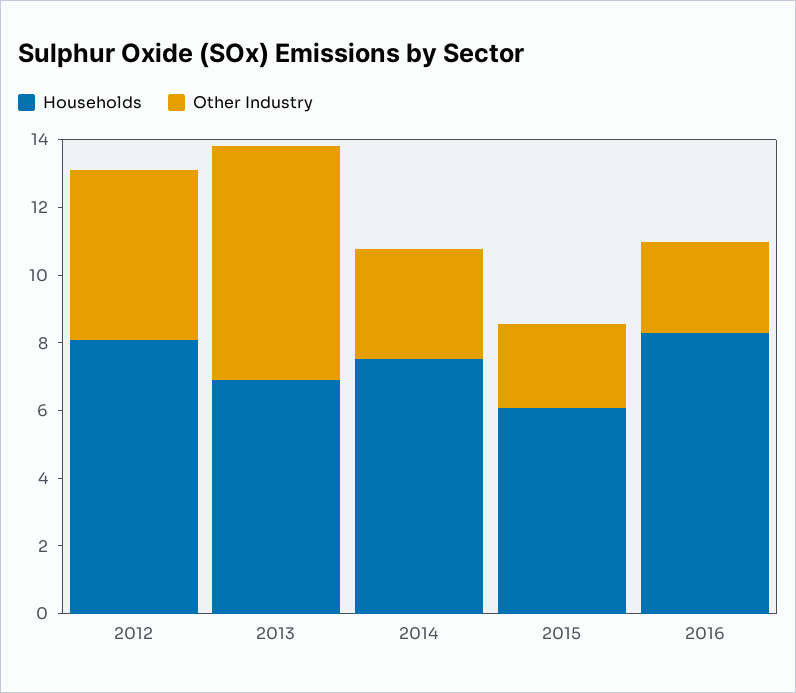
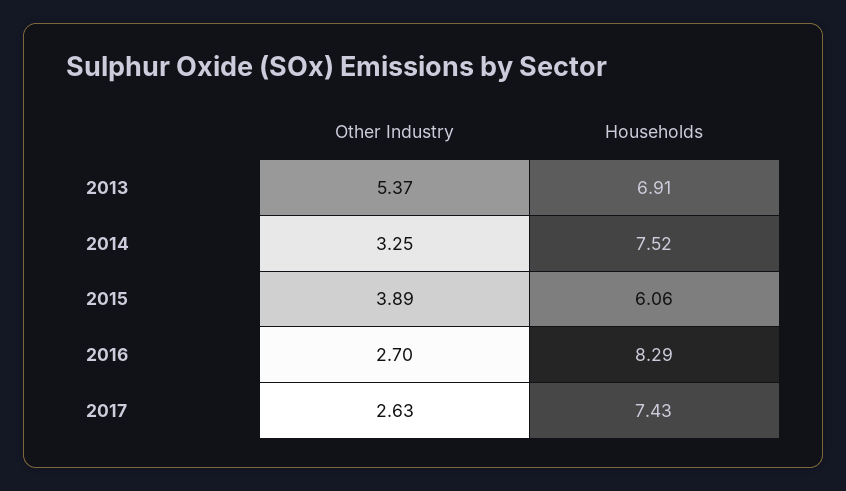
Households, 2012: 8 -> none
Other Industry, 2012: 5 -> none
Other Industry, 2013: 7 -> 5.37
Other Industry, 2015: 2.5 -> 3.89
Other Industry, 2017: none -> 2.63
Households, 2017: none -> 7.43

